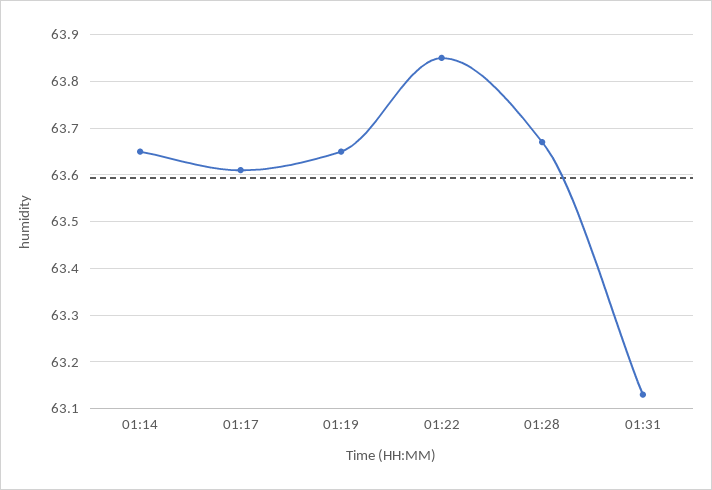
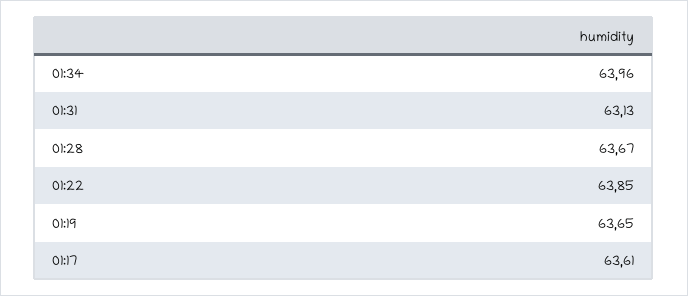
01:14: 63.65 -> none
01:34: none -> 63.96

